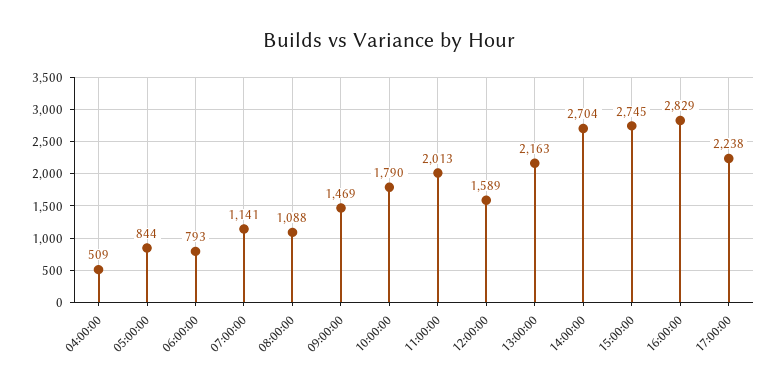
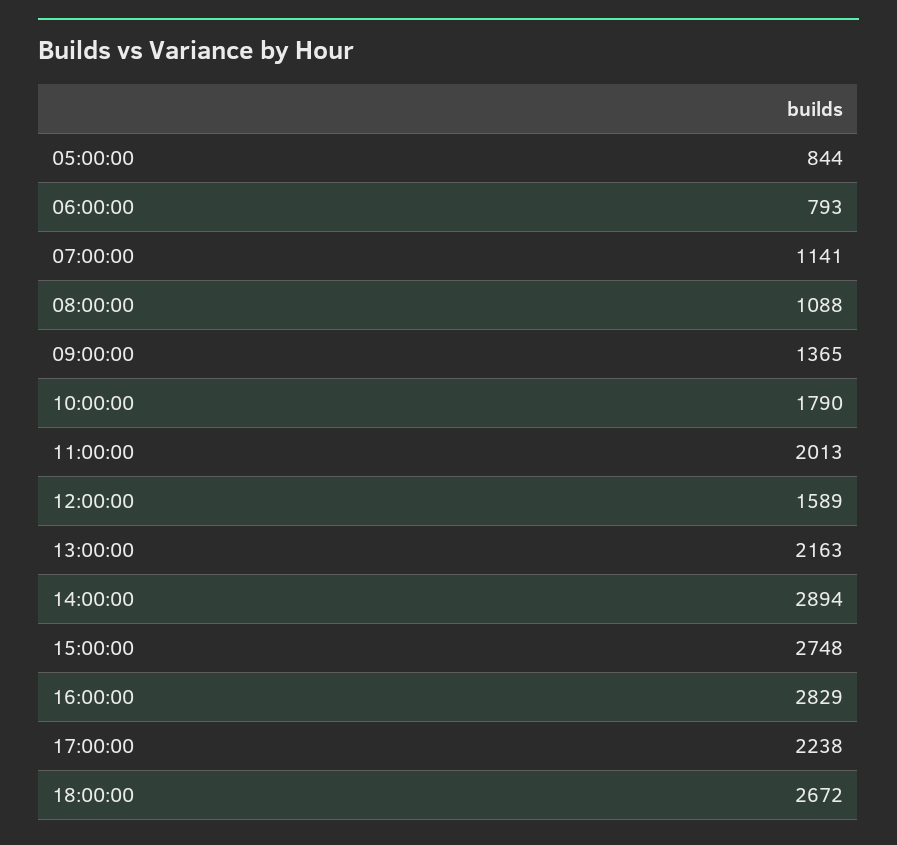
04:00:00: 509 -> none
09:00:00: 1469 -> 1365
14:00:00: 2704 -> 2894
15:00:00: 2745 -> 2748
18:00:00: none -> 2672

